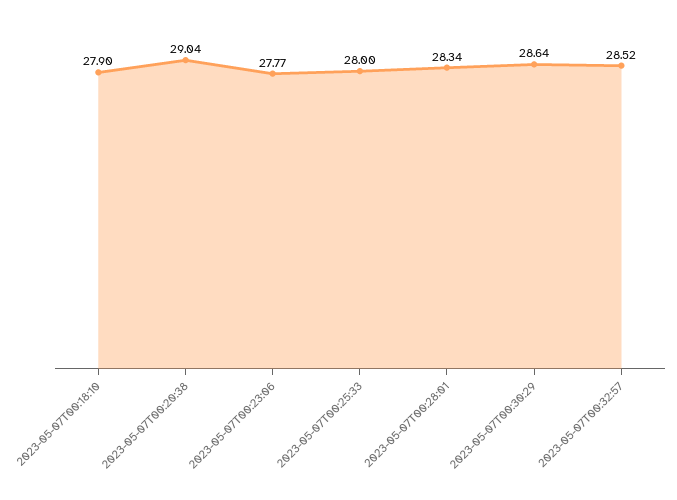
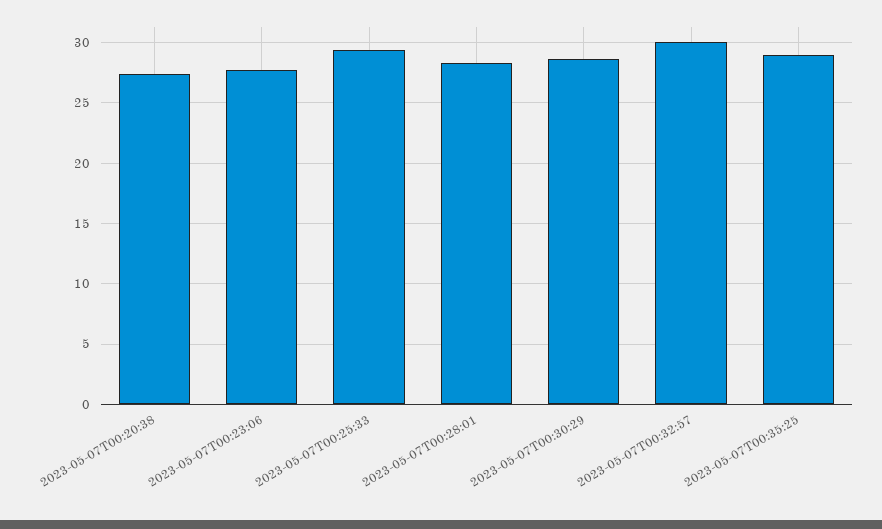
2023-05-07T00:18:10: 27.9 -> none
2023-05-07T00:20:38: 29.04 -> 27.5
2023-05-07T00:25:33: 28 -> 29.5
2023-05-07T00:32:57: 28.52 -> 30
2023-05-07T00:35:25: none -> 29

